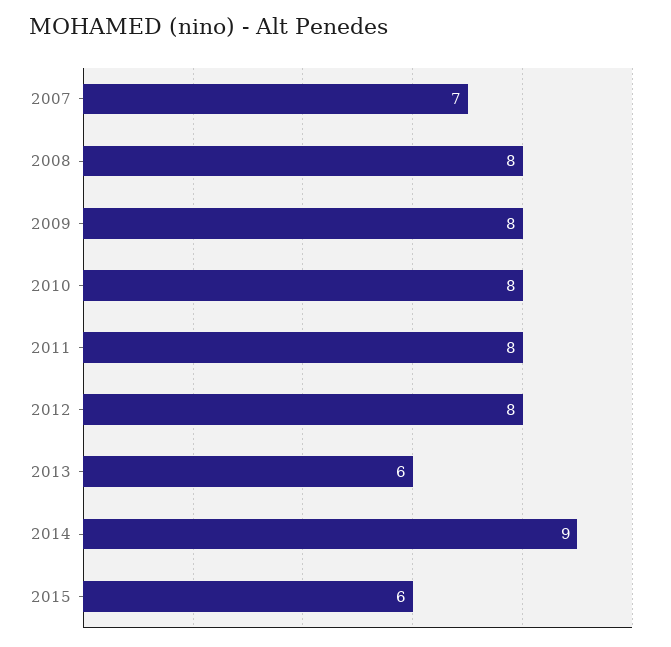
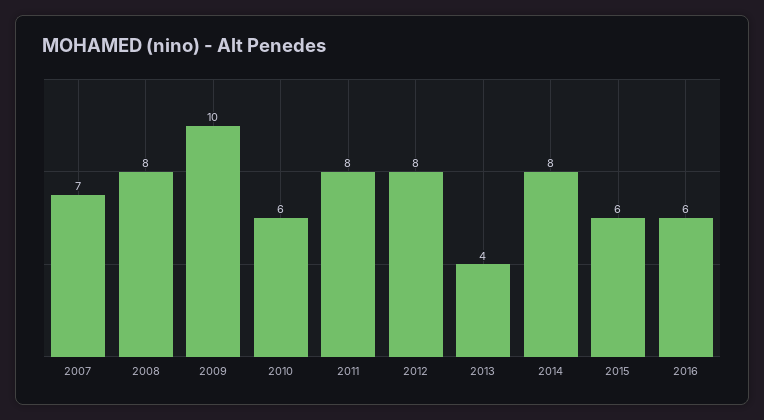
2009: 8 -> 10
2010: 8 -> 6
2013: 6 -> 4
2014: 9 -> 8
2016: none -> 6

